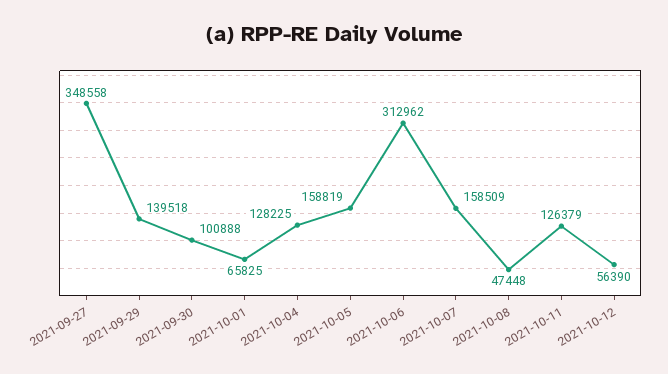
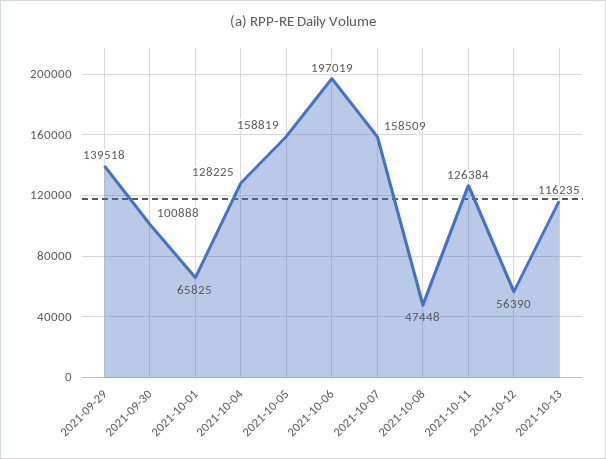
2021-09-27: 348558 -> none
2021-10-06: 312962 -> 197019
2021-10-11: 126379 -> 126384
2021-10-13: none -> 116235

